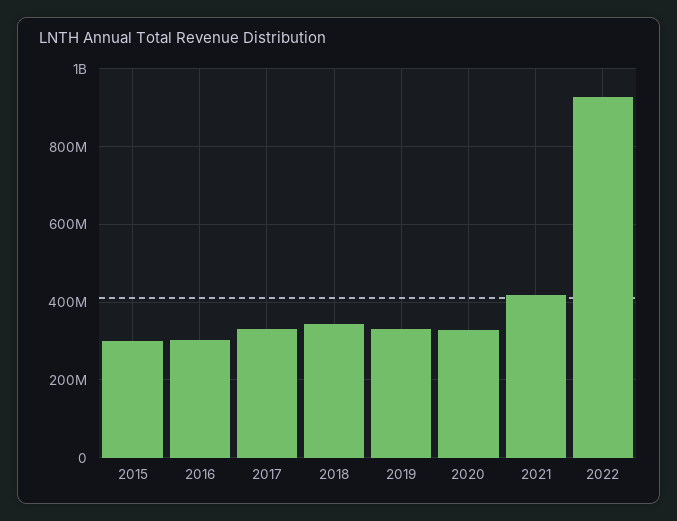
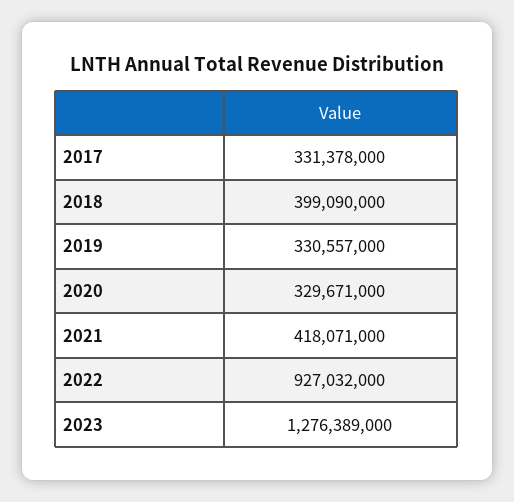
2015: 300000000 -> none
2016: 300000000 -> none
2018: 340000000 -> 399090000
2023: none -> 1276389000

